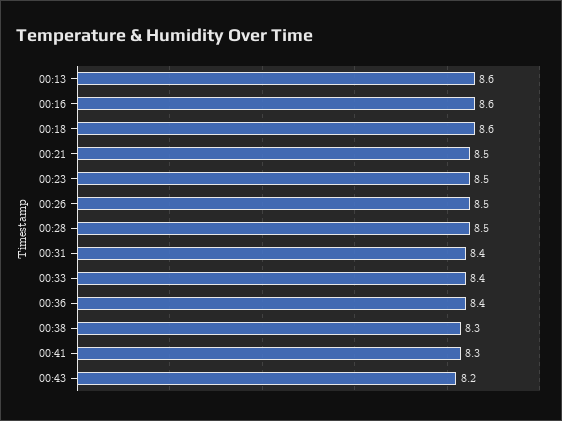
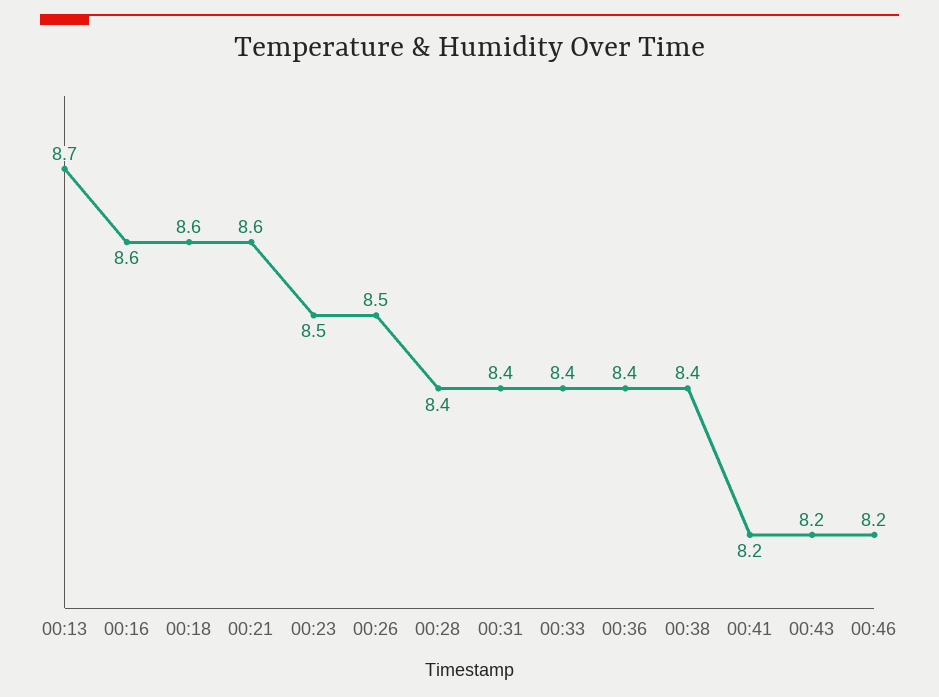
00:13: 8.6 -> 8.7
00:21: 8.5 -> 8.6
00:28: 8.5 -> 8.4
00:38: 8.3 -> 8.4
00:41: 8.3 -> 8.2
00:46: none -> 8.2

